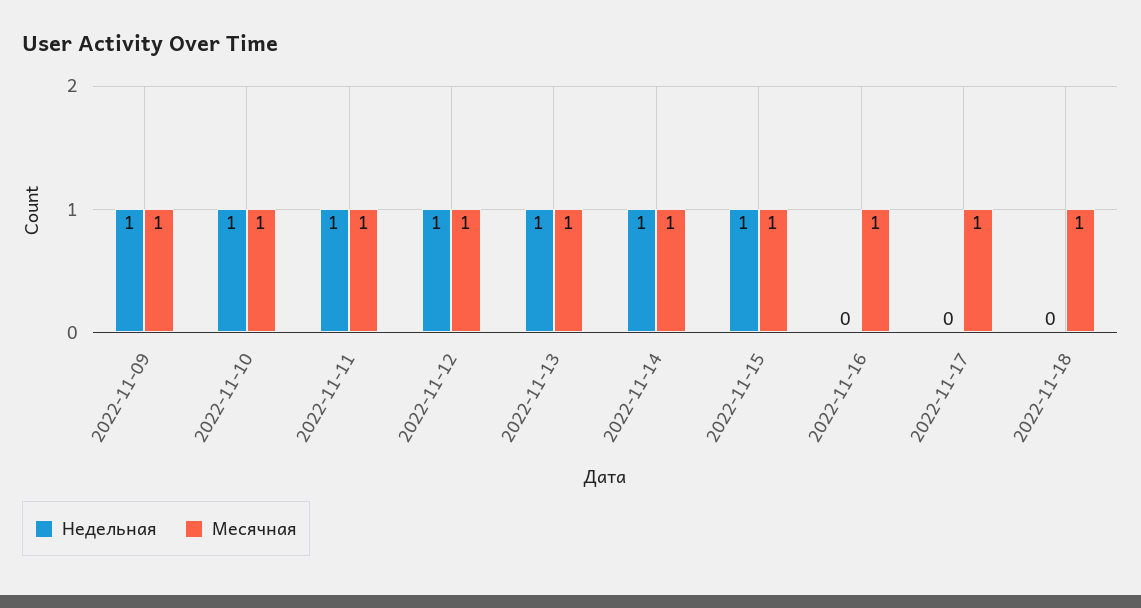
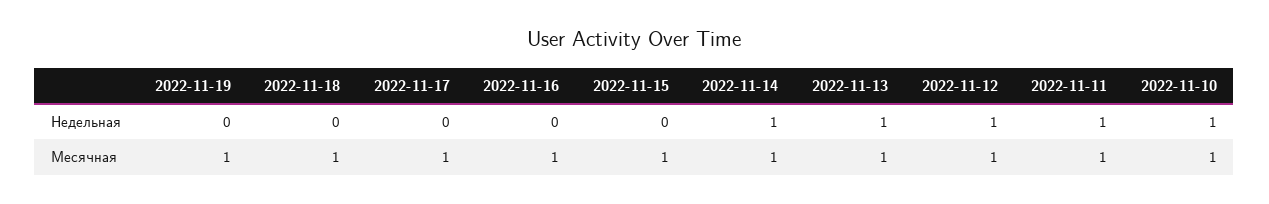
Недельная, 2022-11-09: 1 -> none
Месячная, 2022-11-09: 1 -> none
Недельная, 2022-11-15: 1 -> 0
Недельная, 2022-11-19: none -> 0
Месячная, 2022-11-19: none -> 1

